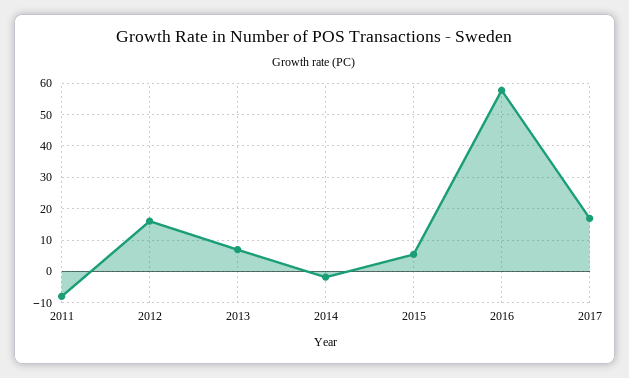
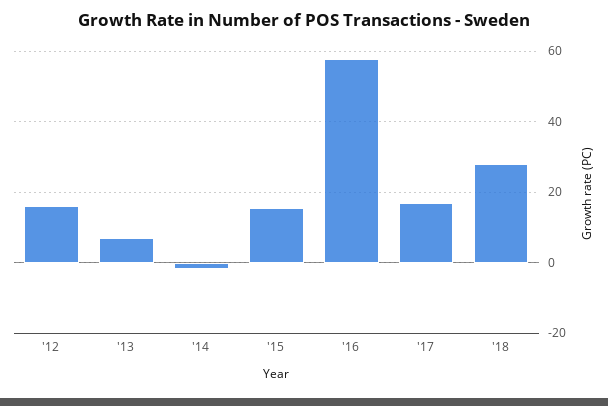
2011: -8 -> none
2015: 6 -> 16
'18: none -> 28

